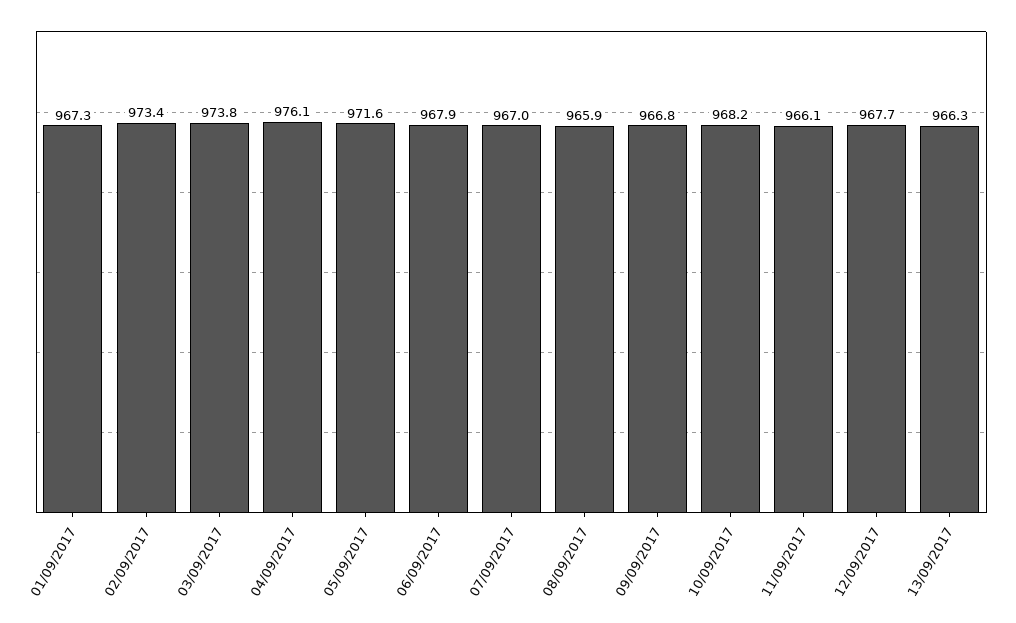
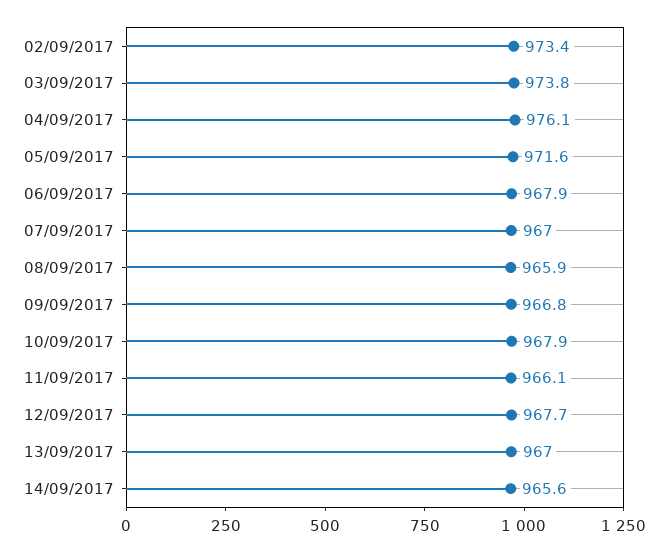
01/09/2017: 967.3 -> none
10/09/2017: 968.2 -> 967.9
13/09/2017: 966.3 -> 967
14/09/2017: none -> 965.6

